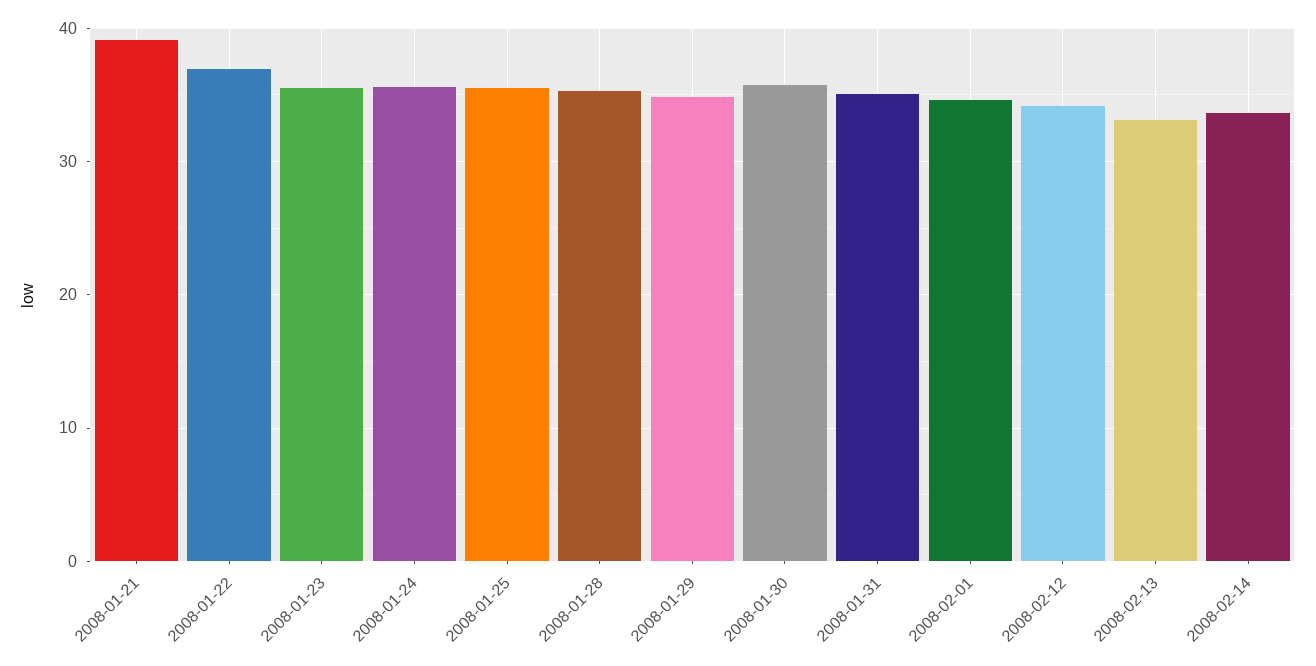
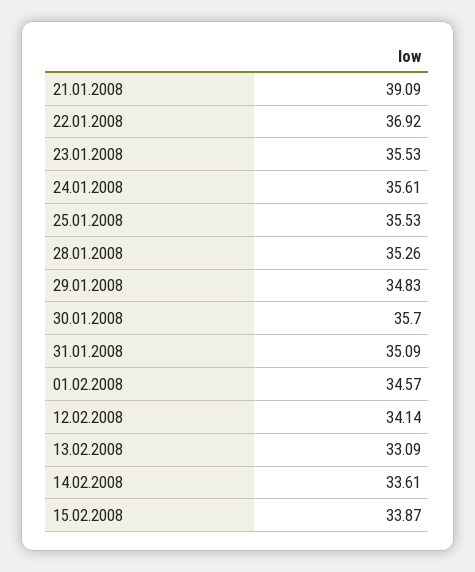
15.02.2008: none -> 33.87

